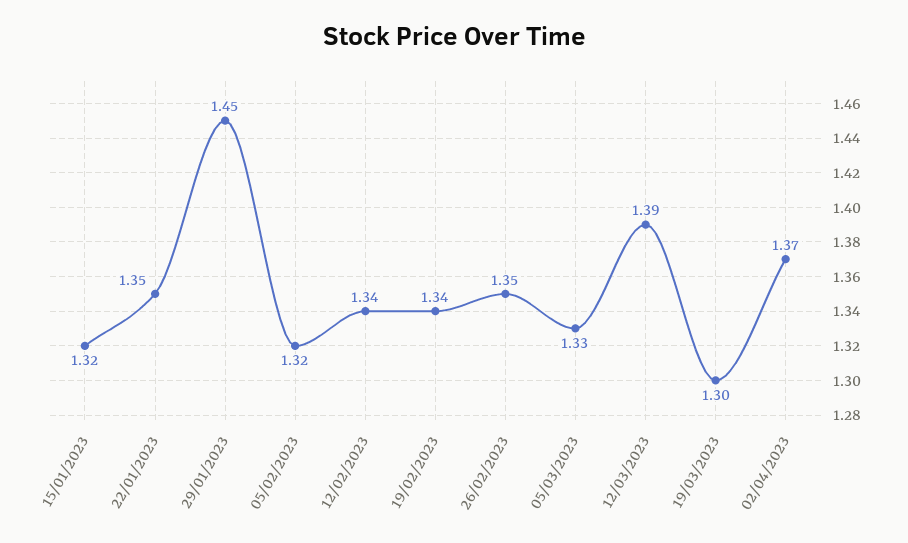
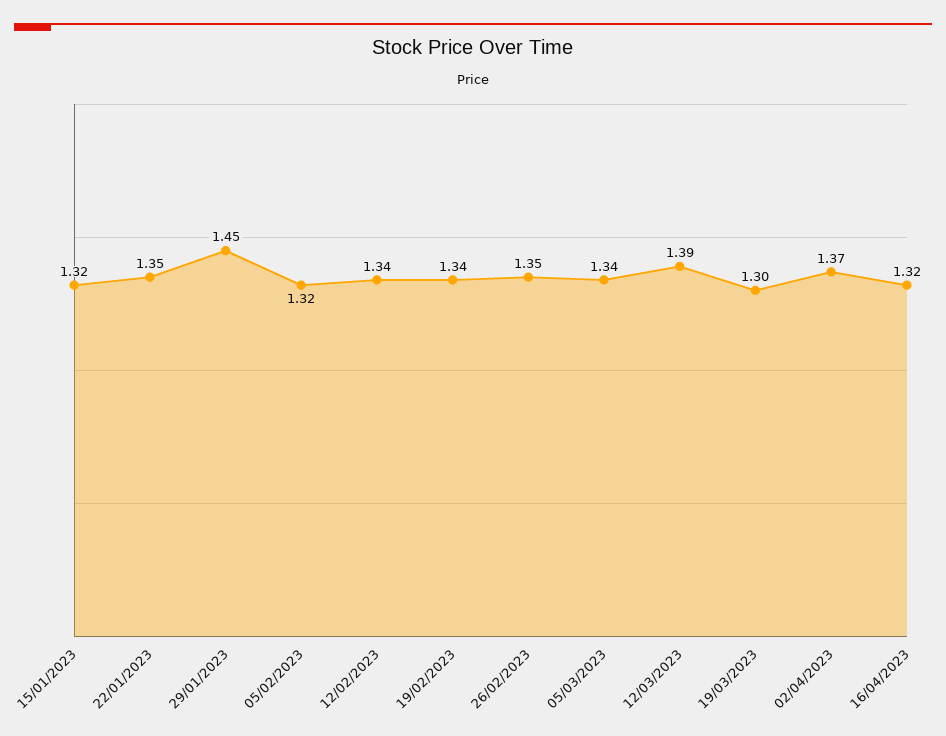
05/03/2023: 1.33 -> 1.34
16/04/2023: none -> 1.32

